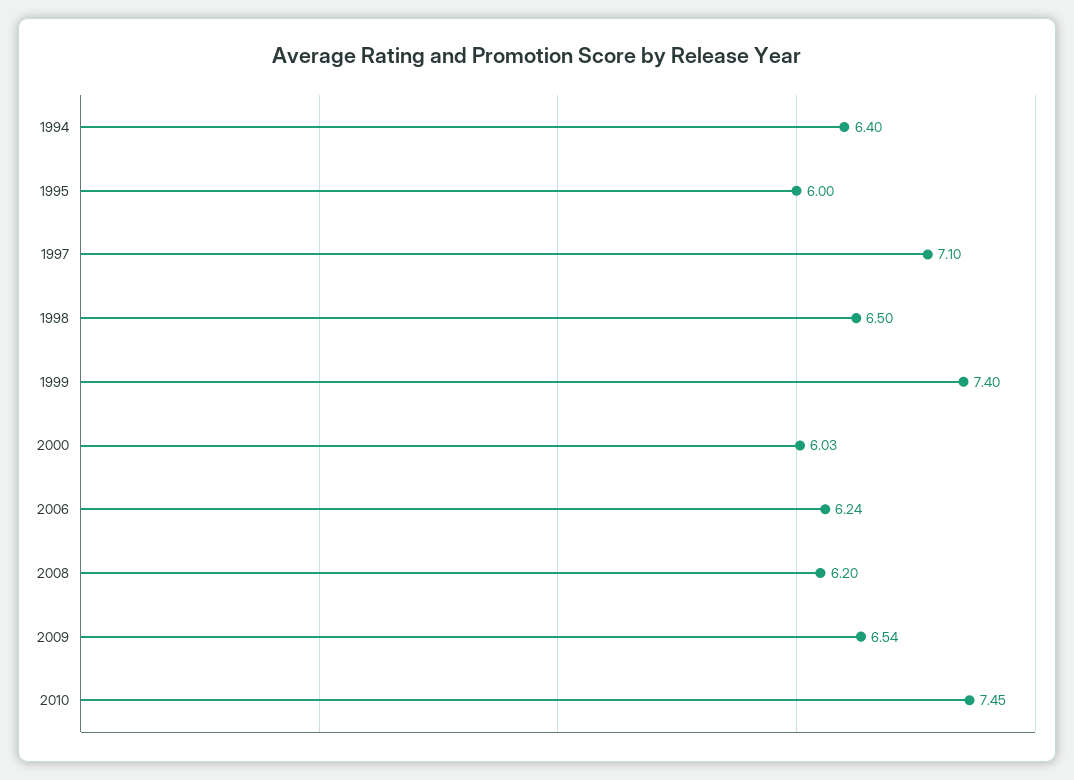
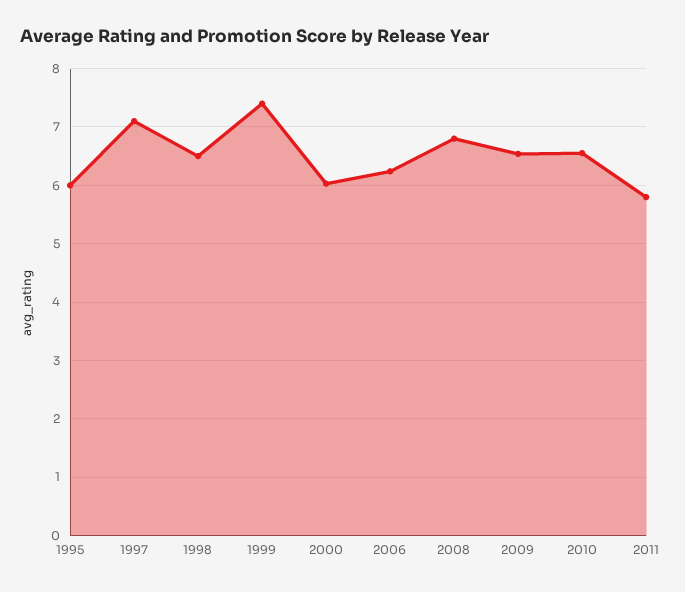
1994: 6.4 -> none
2008: 6.2 -> 6.8
2010: 7.45 -> 6.6
2011: none -> 5.8

